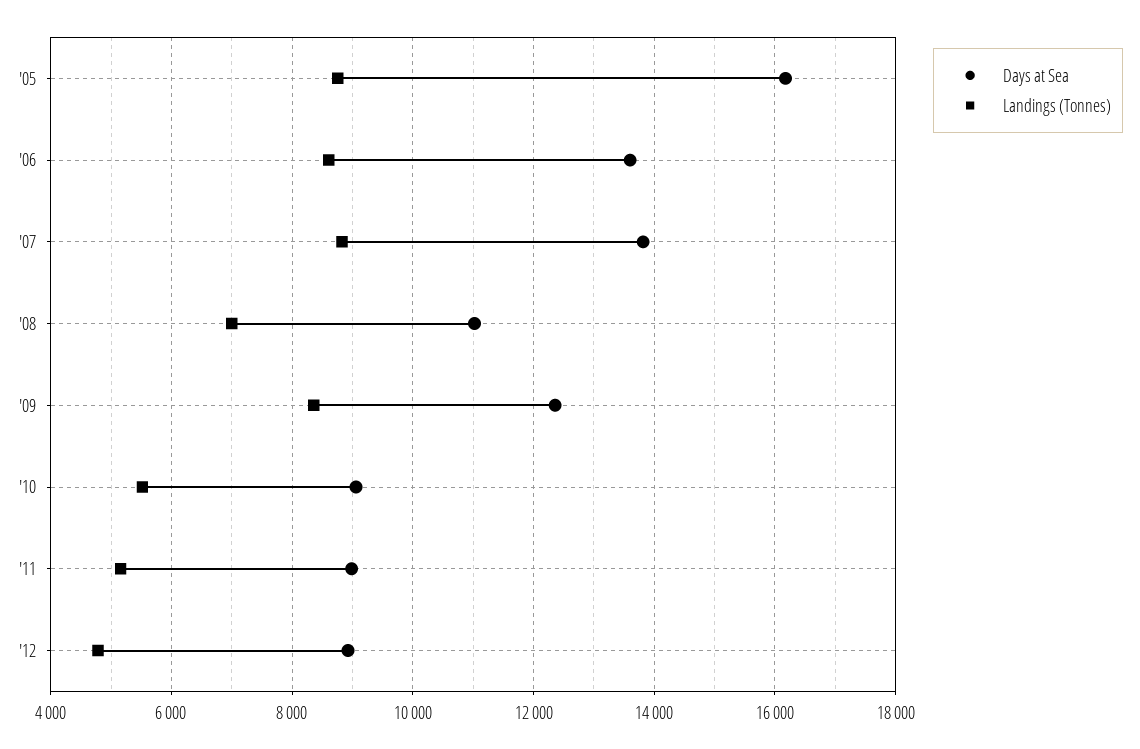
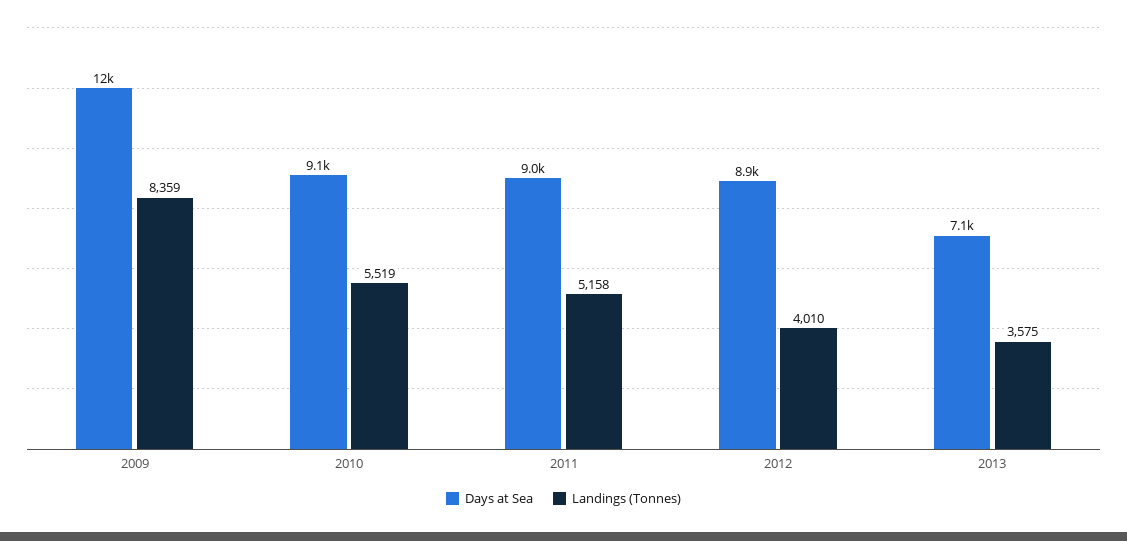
Days at Sea, '05: 16200 -> none
Landings (Tonnes), '05: 8800 -> none
Days at Sea, '06: 13600 -> none
Landings (Tonnes), '06: 8600 -> none
Days at Sea, '07: 13800 -> none
Landings (Tonnes), '07: 8800 -> none
Days at Sea, '08: 11000 -> none
Landings (Tonnes), '08: 7000 -> none
Landings (Tonnes), '12: 4800 -> 4010
Days at Sea, 2013: none -> 7100
Landings (Tonnes), 2013: none -> 3575

